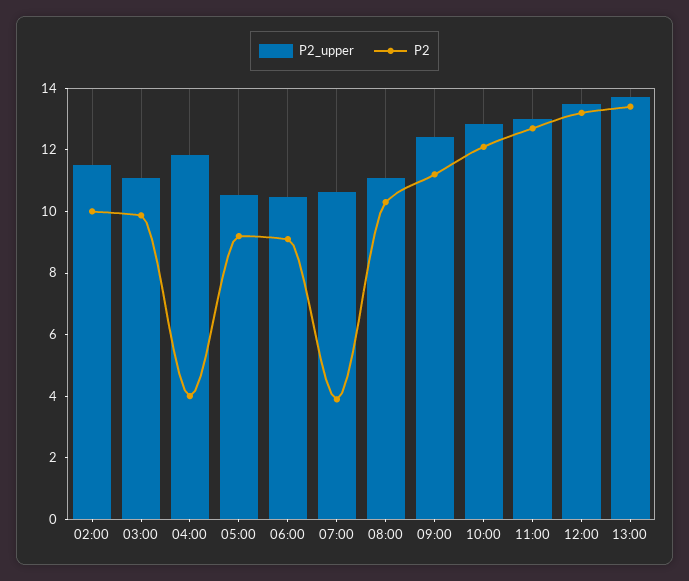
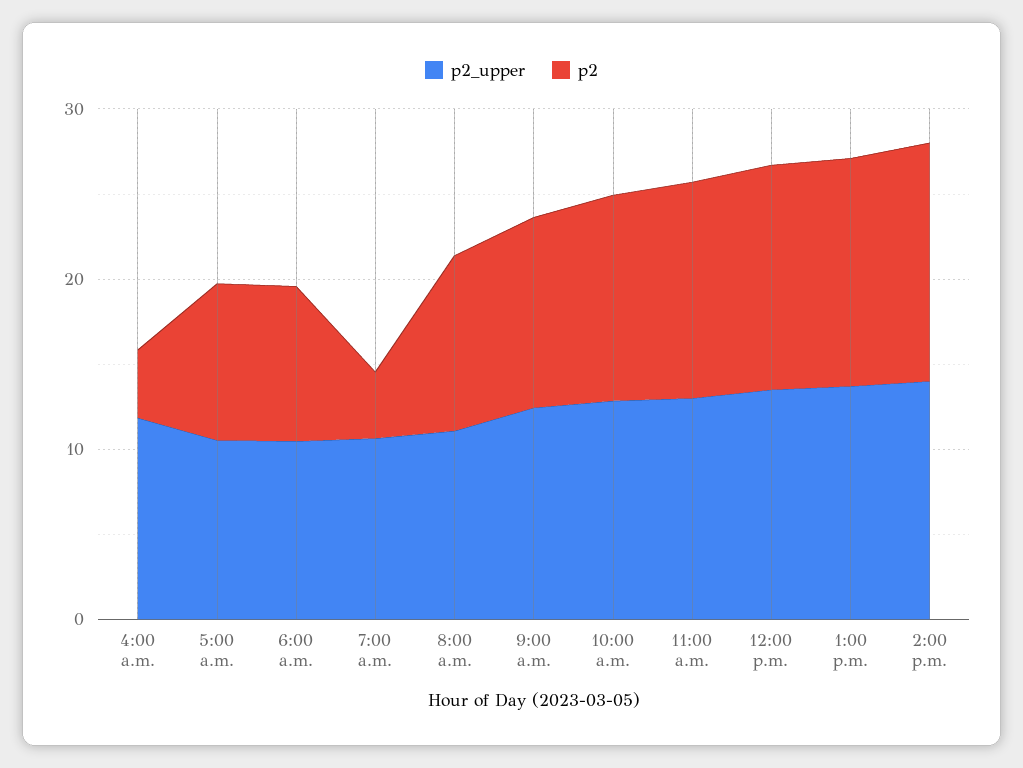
P2_upper, 02:00: 11.5 -> none
P2, 02:00: 10 -> none
P2_upper, 03:00: 11 -> none
P2, 03:00: 10 -> none
P2_upper, 2:00 p.m.: none -> 14
P2, 2:00 p.m.: none -> 14

